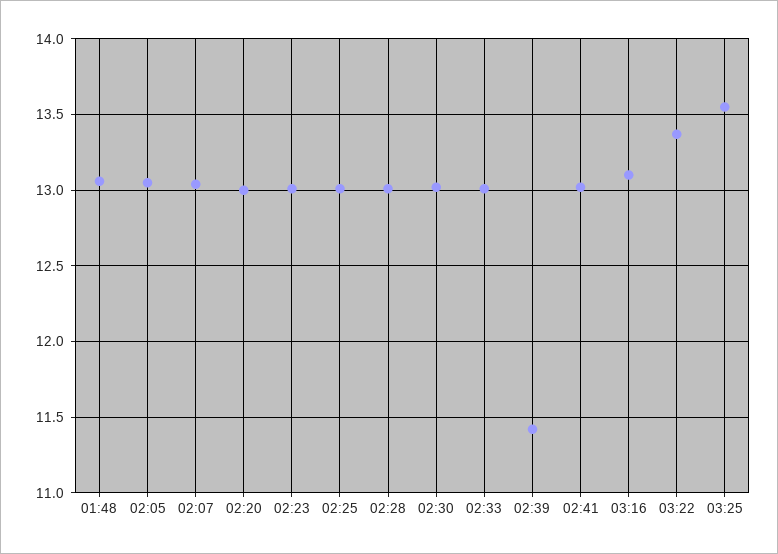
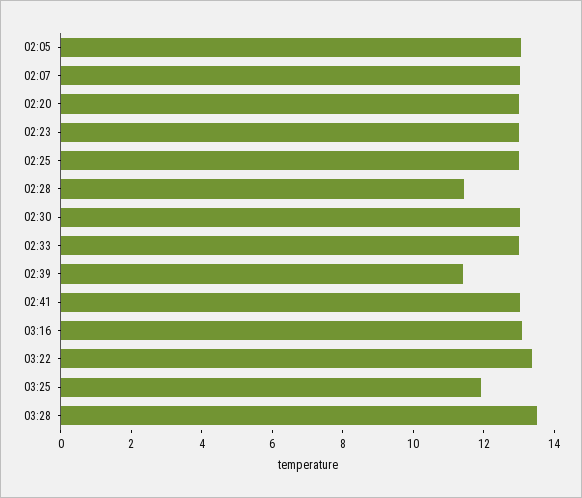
01:48: 13.05 -> none
02:28: 13 -> 11.5
03:25: 13.55 -> 12
03:28: none -> 13.5

